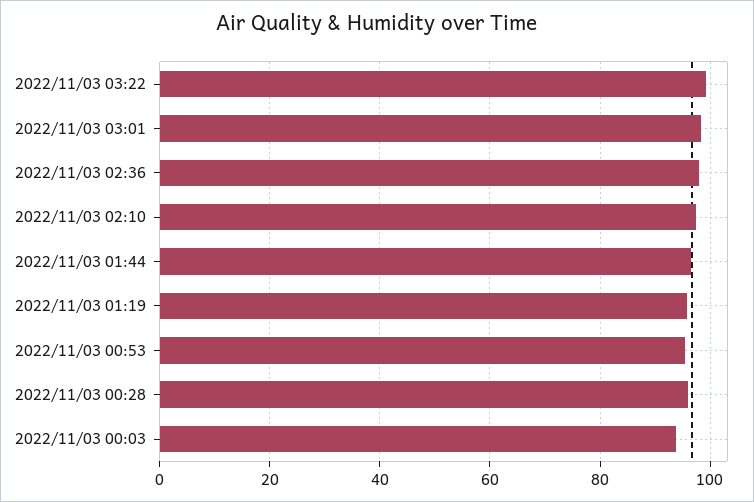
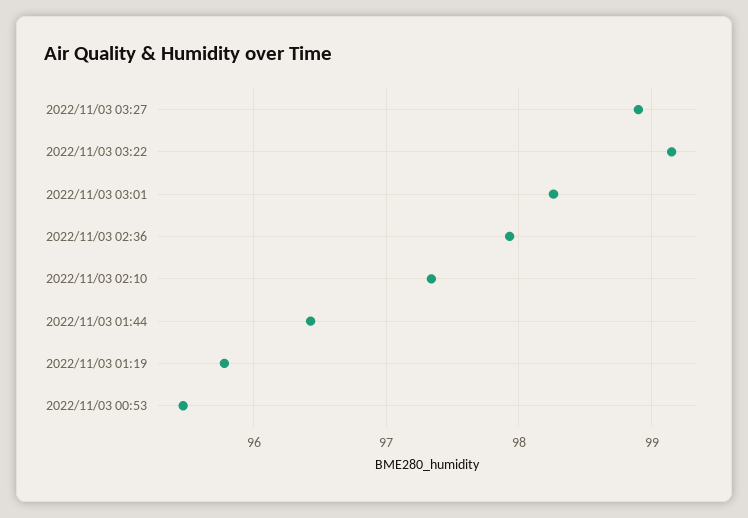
2022/11/03 00:28: 96 -> none
2022/11/03 00:03: 94 -> none
2022/11/03 03:27: none -> 98.9

